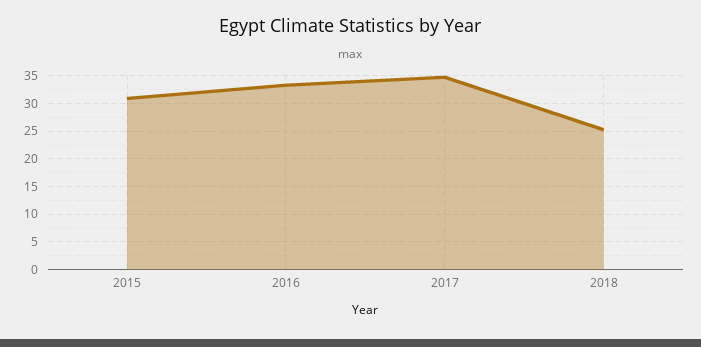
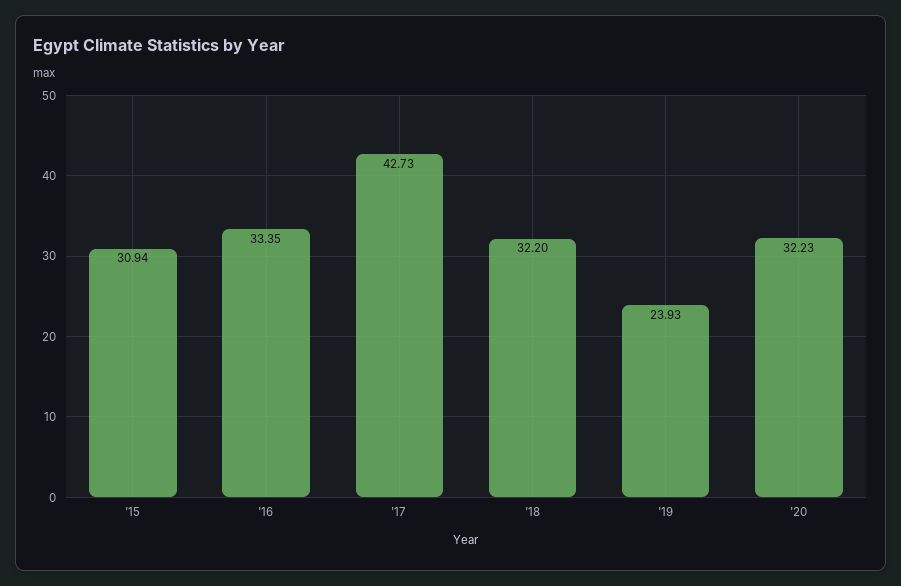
2017: 35 -> 42.73
2018: 25 -> 32.2
'19: none -> 23.93
'20: none -> 32.23

